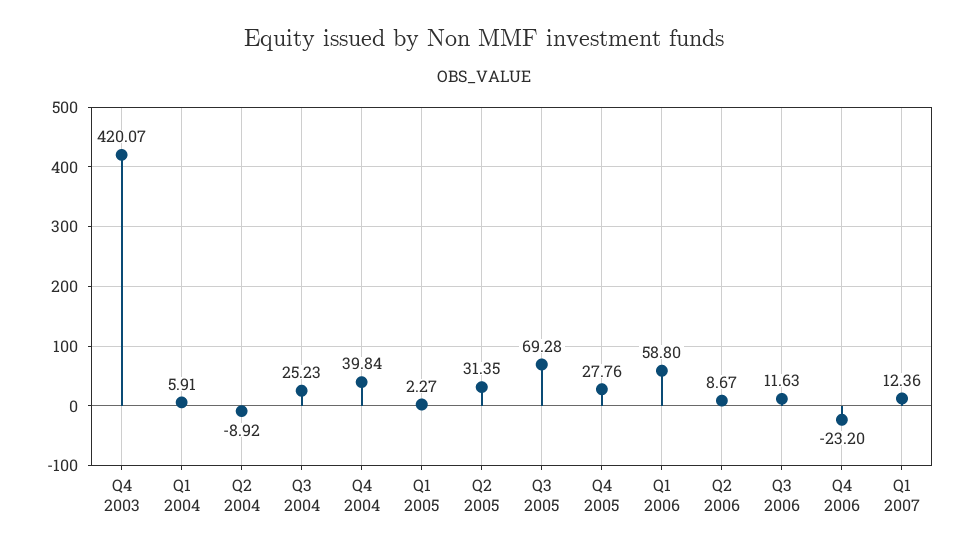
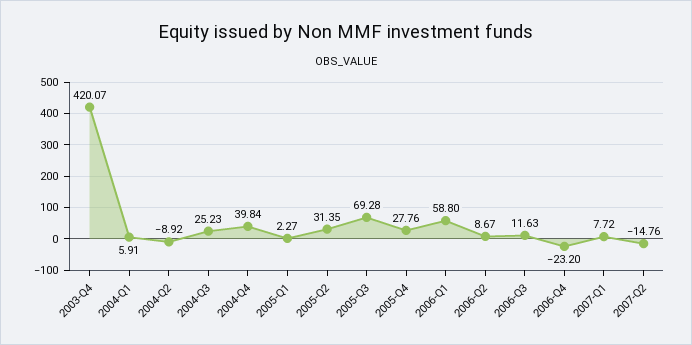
Q1 2007: 12.36 -> 7.72
2007-Q2: none -> -14.76

